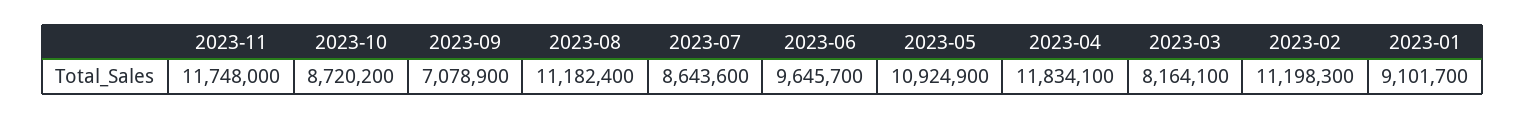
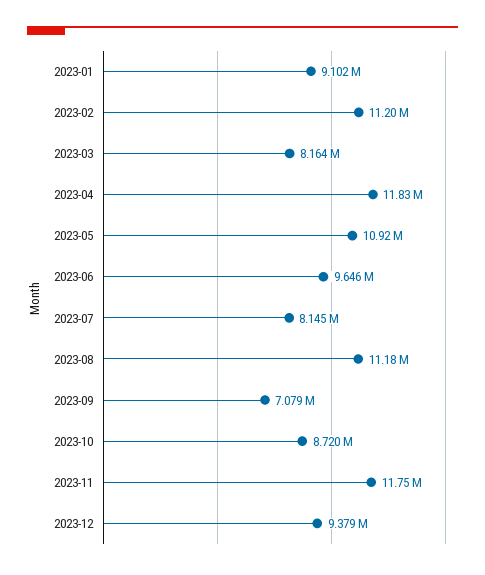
2023-07: 8643600 -> 8145000
2023-12: none -> 9379000

